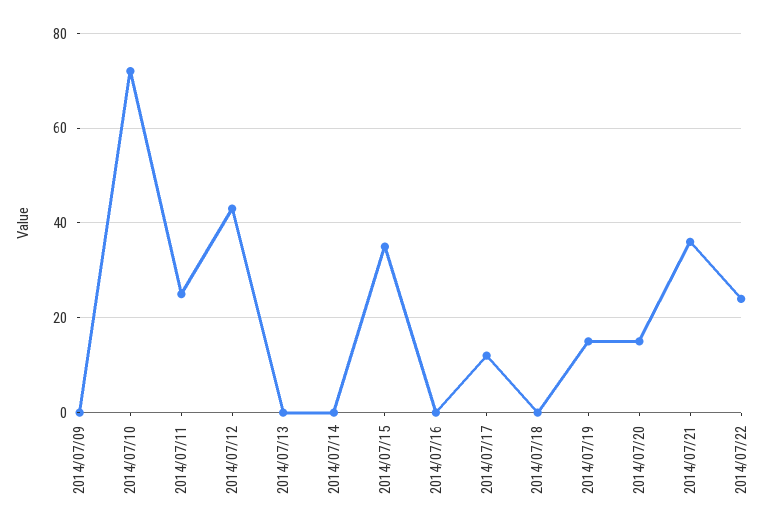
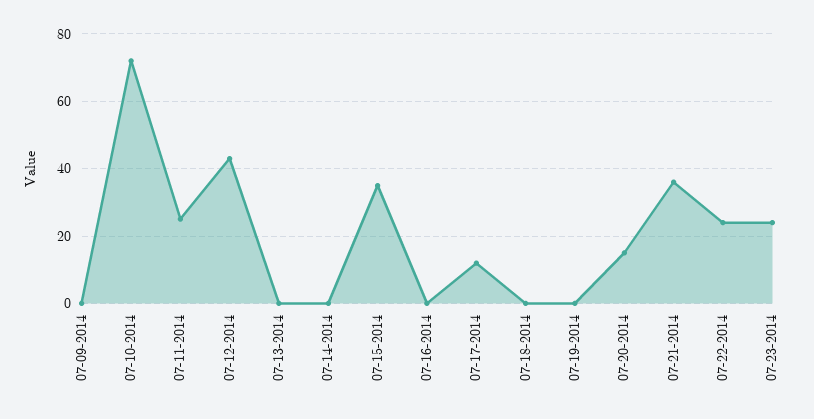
2014/07/19: 15 -> 0
07-23-2014: none -> 25

